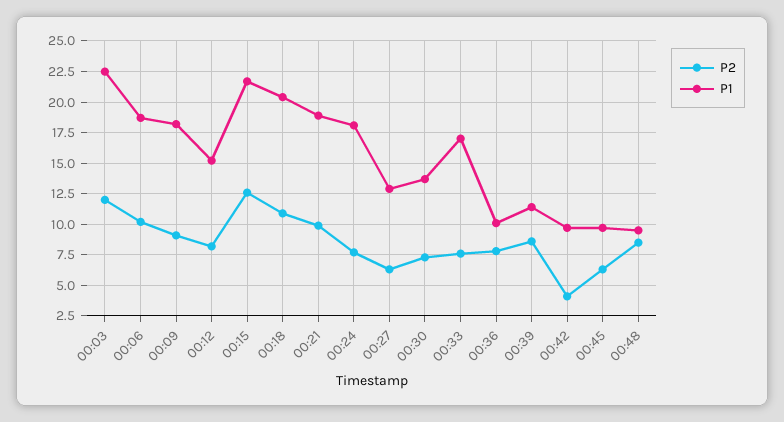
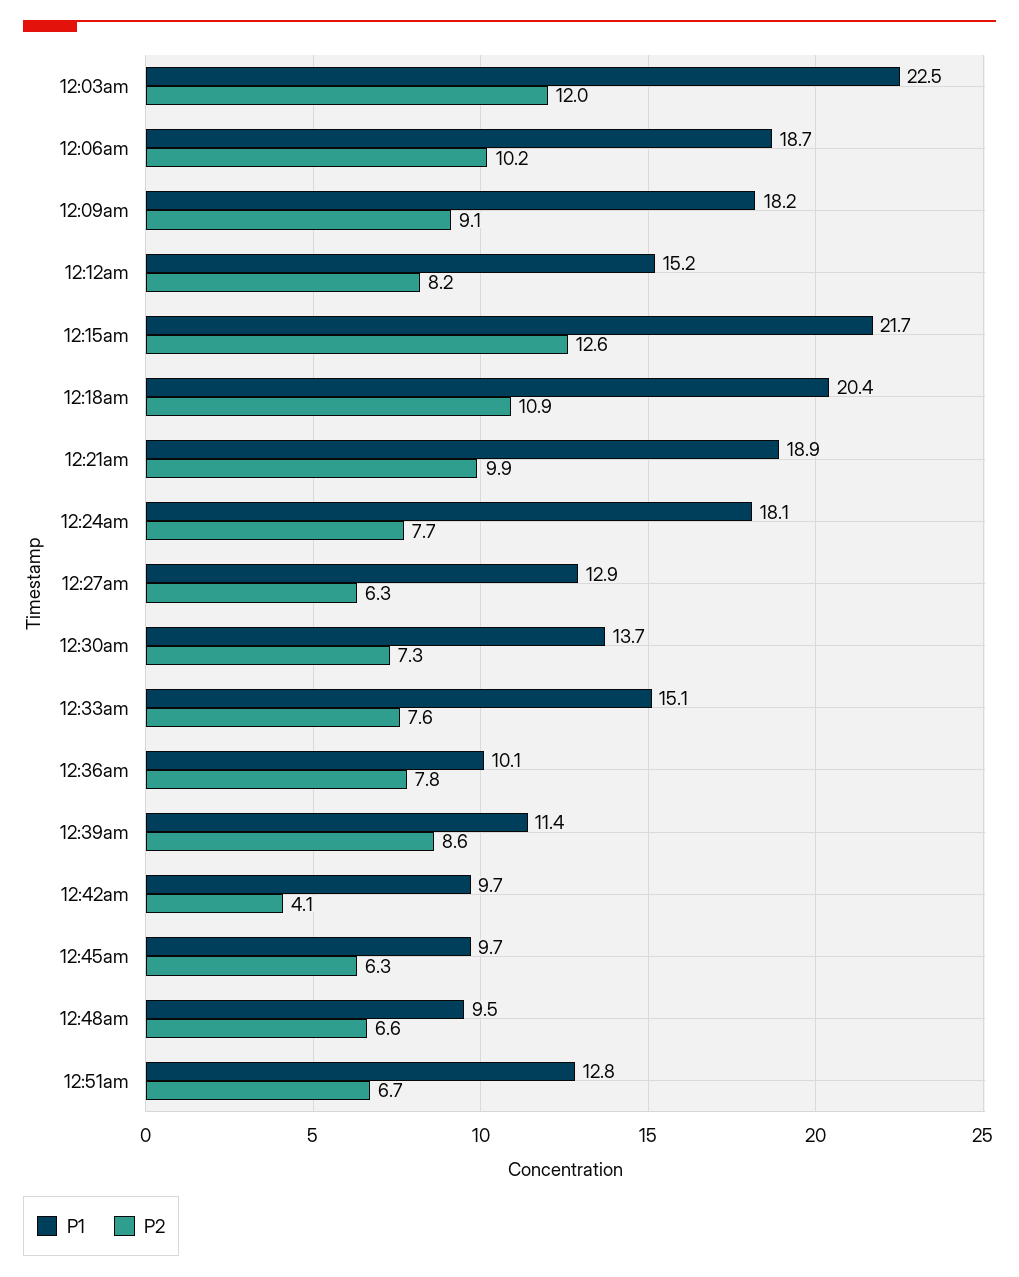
P1, 00:33: 17 -> 15.1
P2, 00:48: 8.5 -> 6.6
P1, 12:51am: none -> 12.8
P2, 12:51am: none -> 6.7

